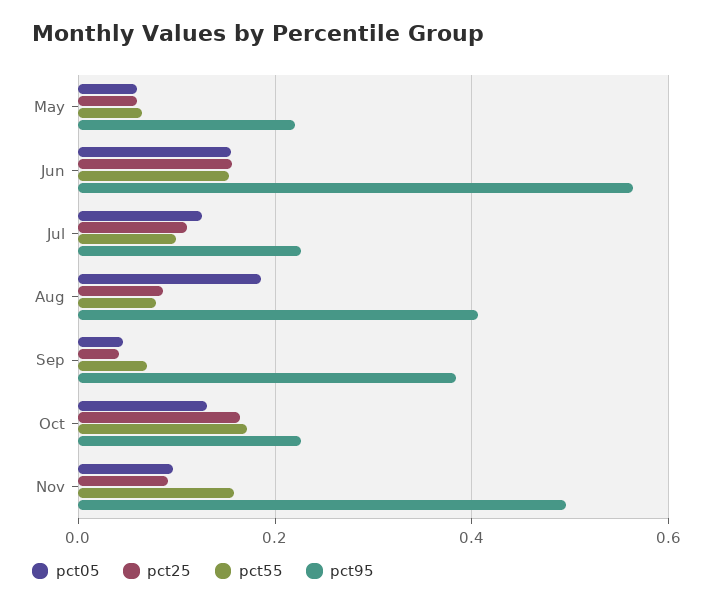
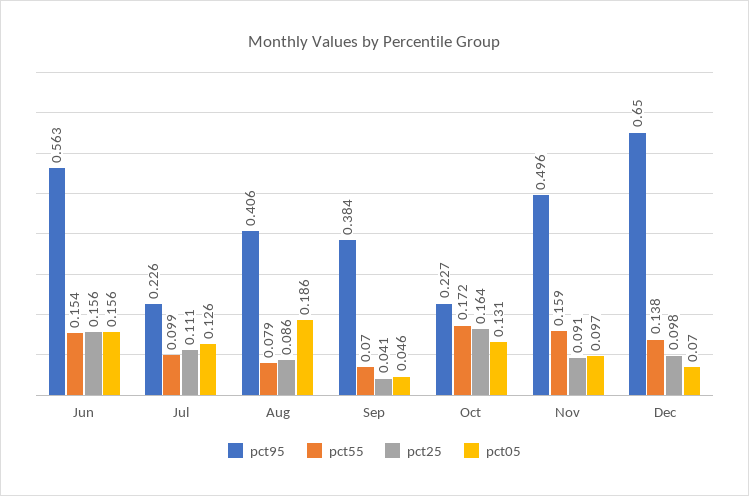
pct05, May: 0.06 -> none
pct25, May: 0.06 -> none
pct55, May: 0.06 -> none
pct95, May: 0.22 -> none
pct95, Dec: none -> 0.65
pct55, Dec: none -> 0.138
pct25, Dec: none -> 0.098
pct05, Dec: none -> 0.07

